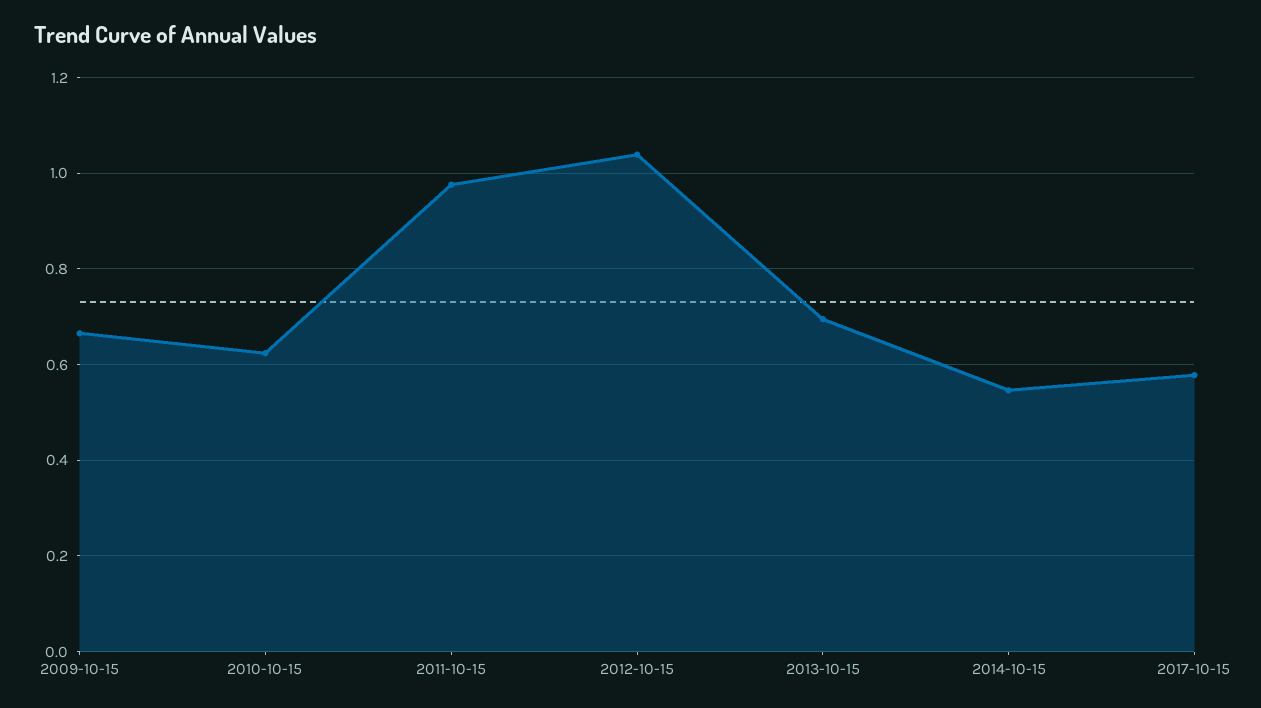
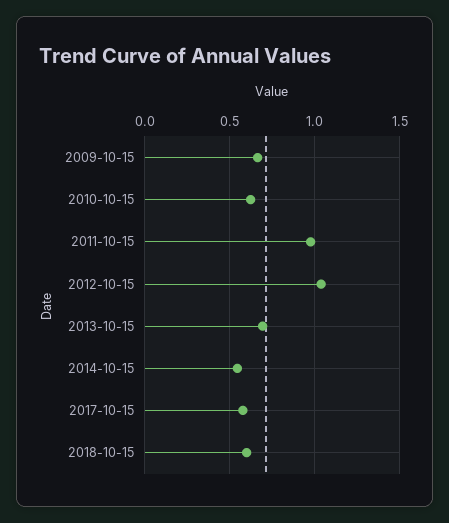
2018-10-15: none -> 0.6

